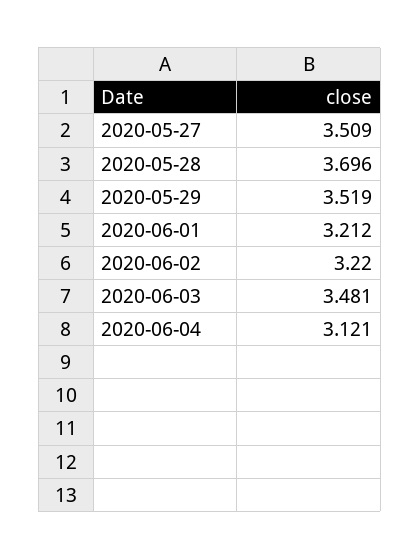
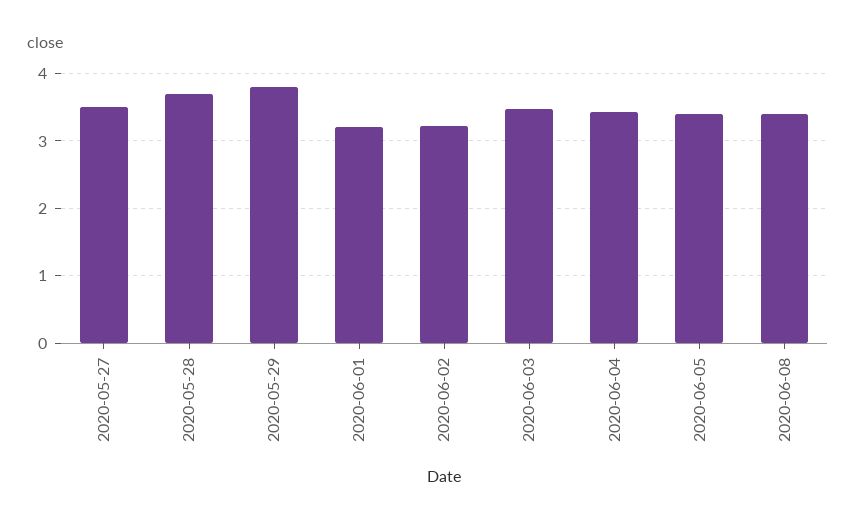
2020-05-29: 3.519 -> 3.8
2020-06-04: 3.121 -> 3.4
2020-06-05: none -> 3.4
2020-06-08: none -> 3.4

